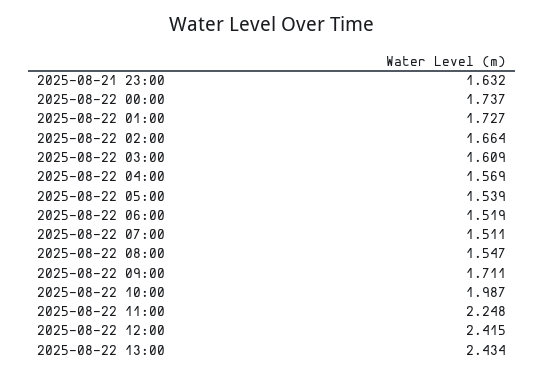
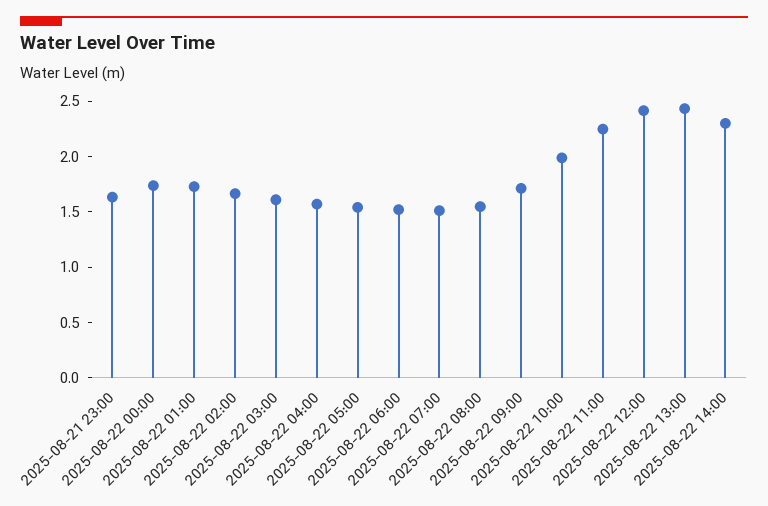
2025-08-22 14:00: none -> 2.3

